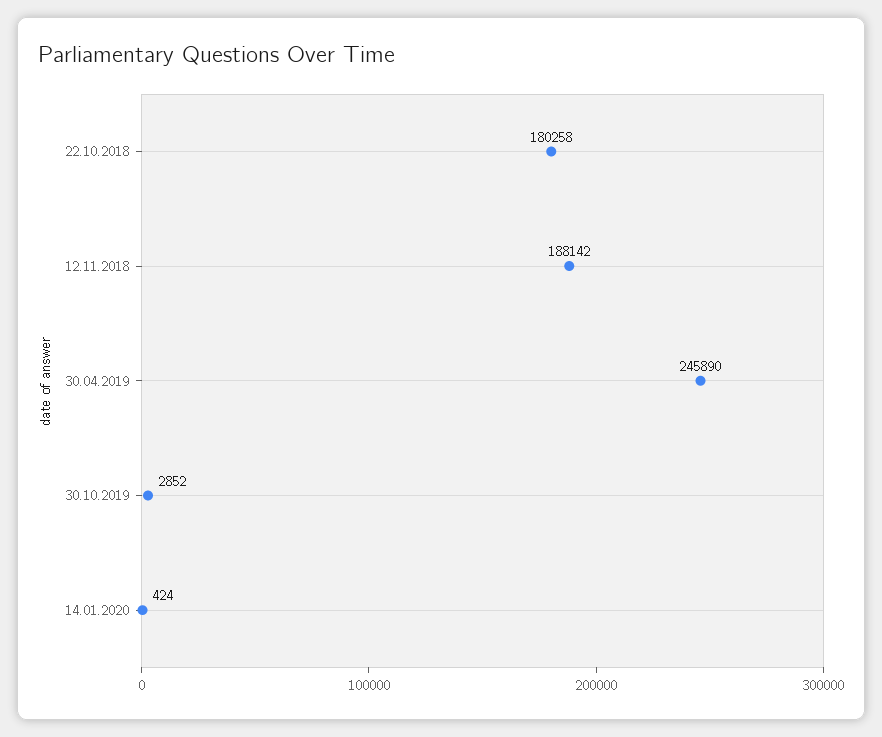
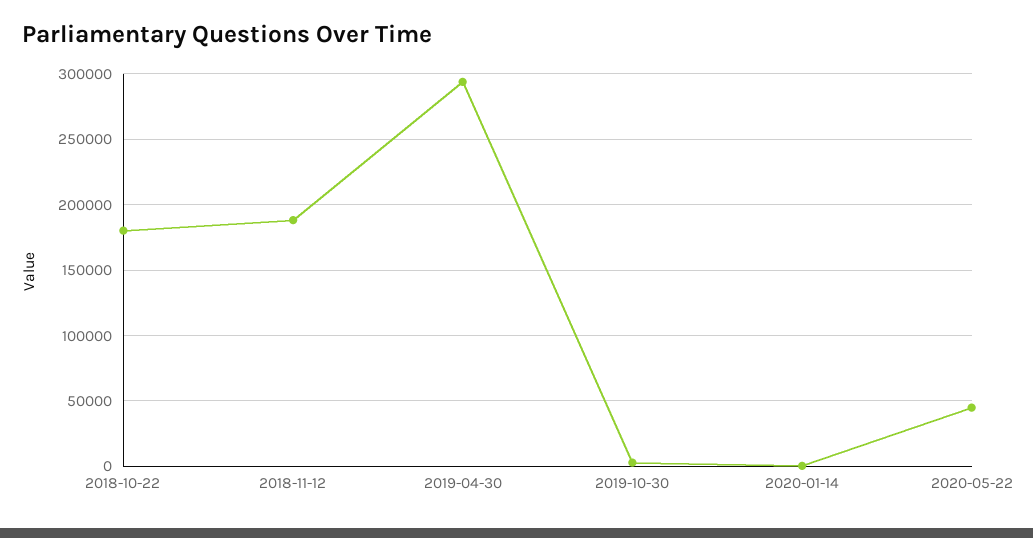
30.04.2019: 245890 -> 295000
2020-05-22: none -> 45000

